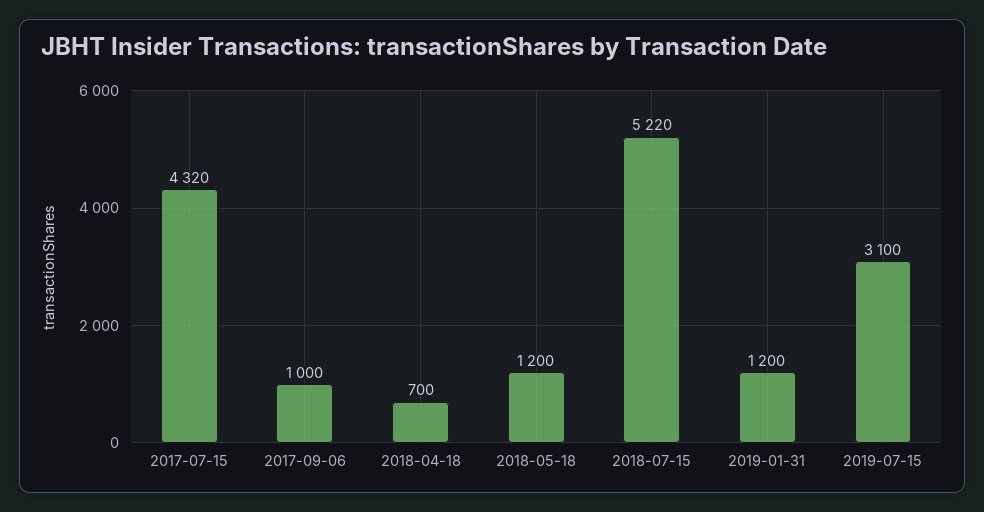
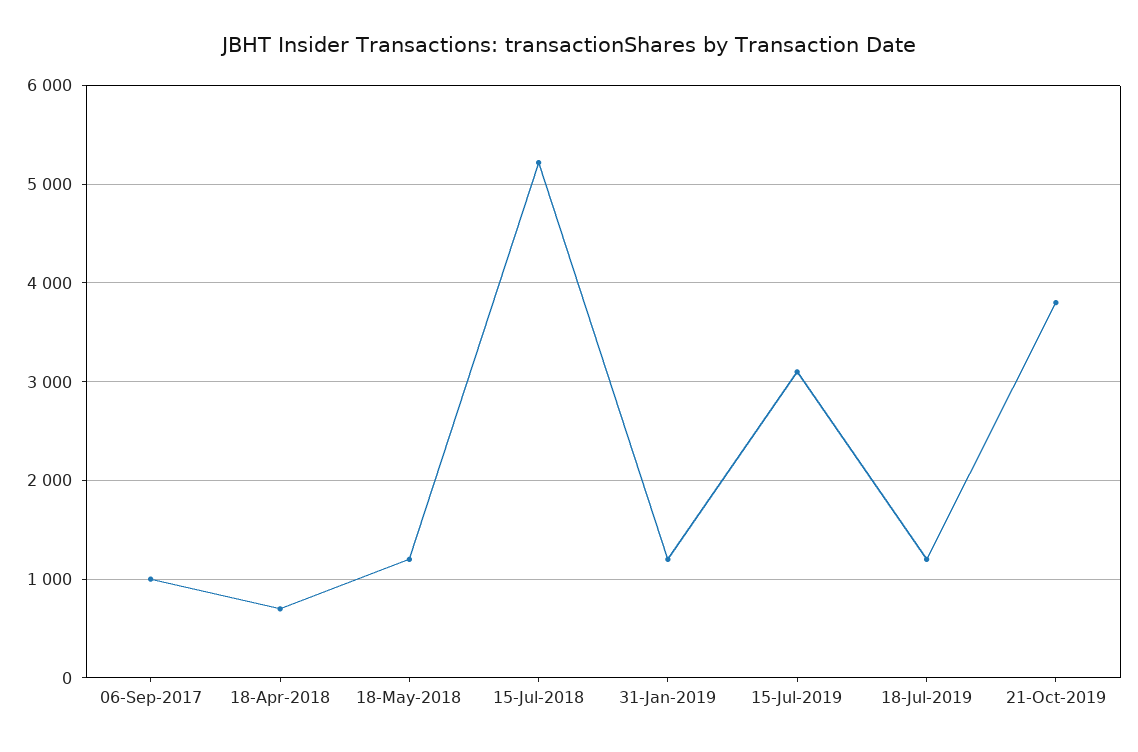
2017-07-15: 4320 -> none
18-Jul-2019: none -> 1200
21-Oct-2019: none -> 3800

